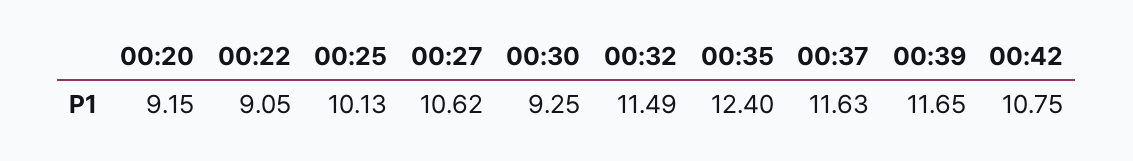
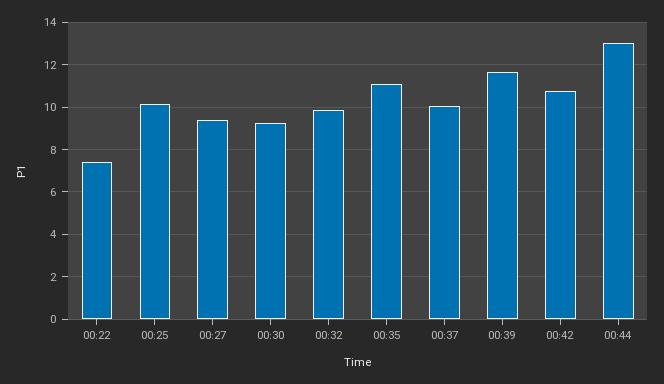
00:20: 9.15 -> none
00:22: 9.05 -> 7.5
00:27: 10.62 -> 9.5
00:32: 11.49 -> 10
00:35: 12.4 -> 11
00:37: 11.63 -> 10
00:44: none -> 13

